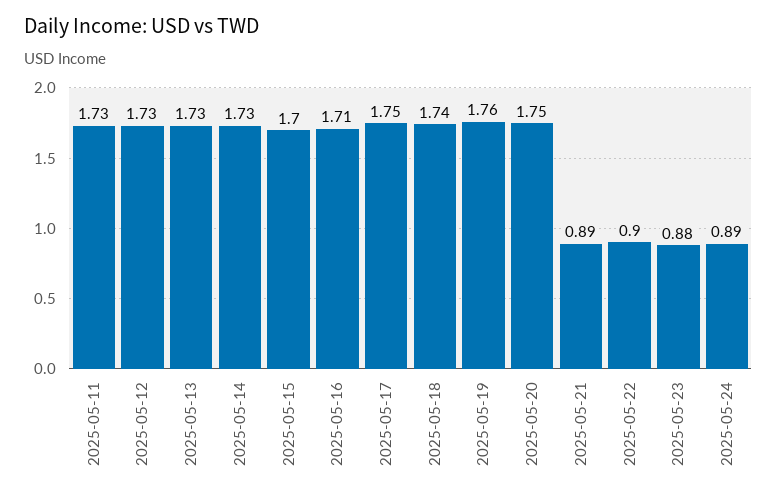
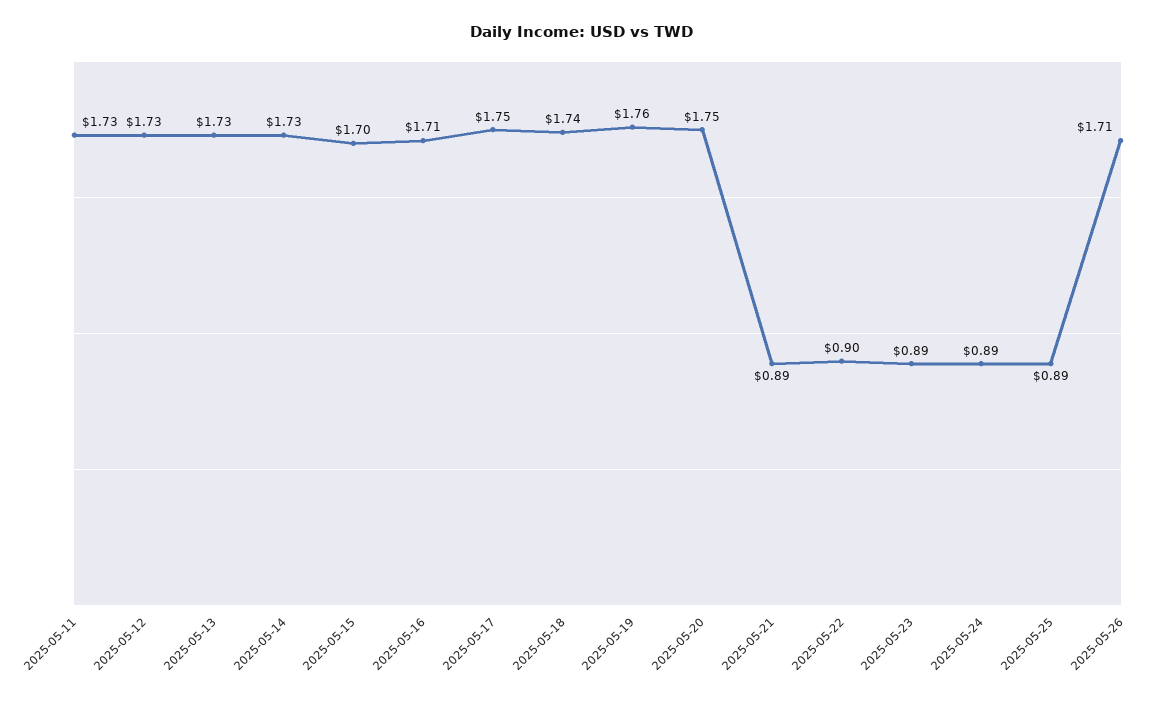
2025-05-23: 0.88 -> 0.89
2025-05-25: none -> 0.89
2025-05-26: none -> 1.71

